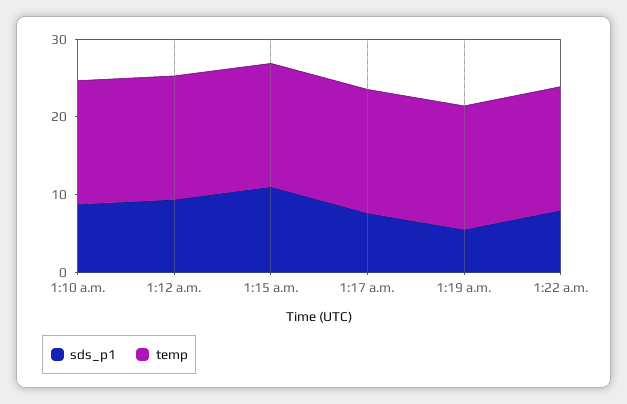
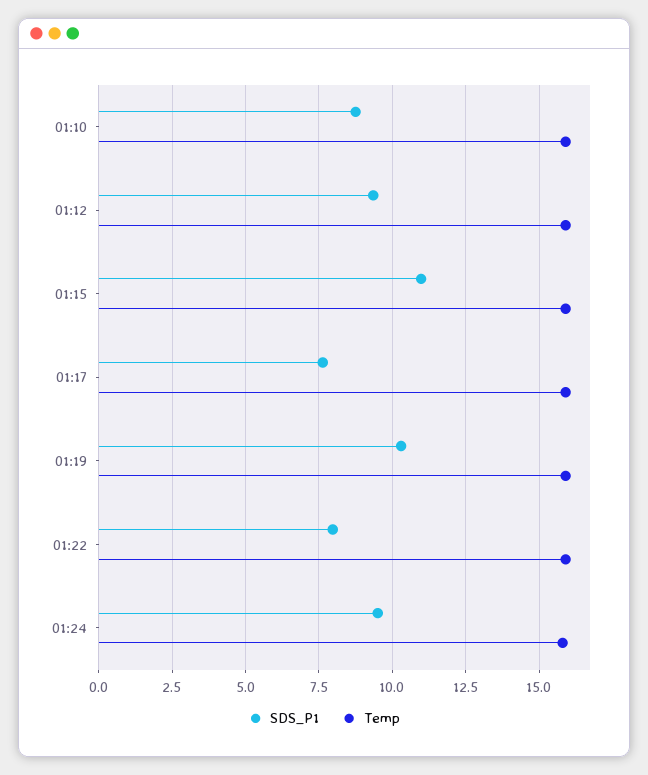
sds_p1, 1:19 a.m.: 6 -> 10.25
sds_p1, 01:24: none -> 9.5
temp, 01:24: none -> 15.75

